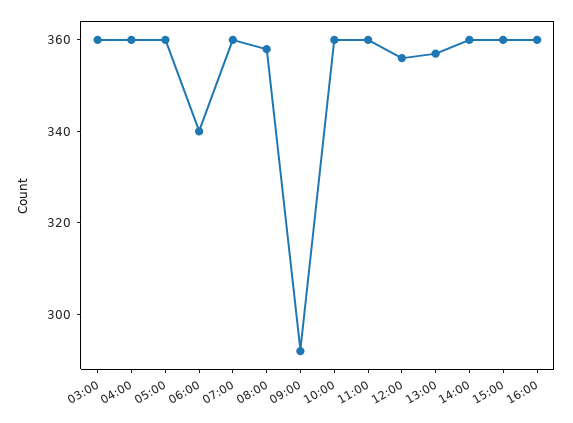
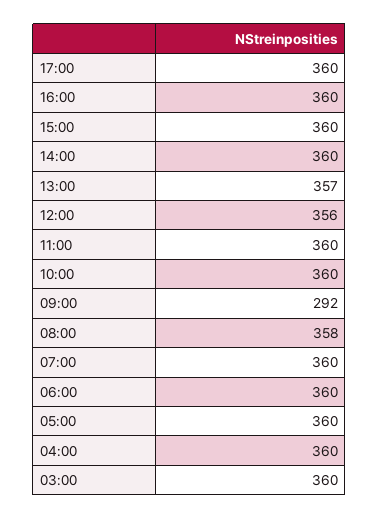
06:00: 340 -> 360
17:00: none -> 360

